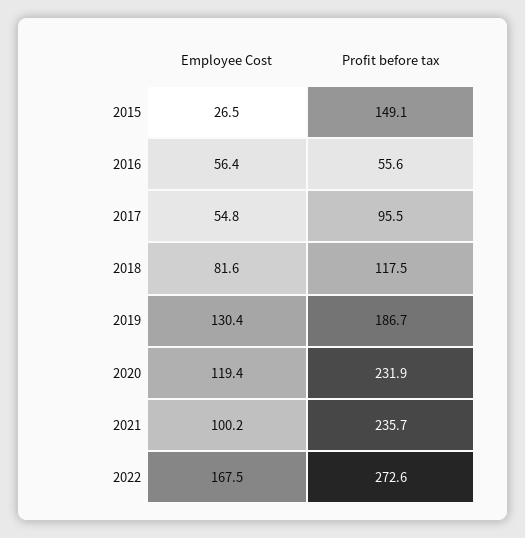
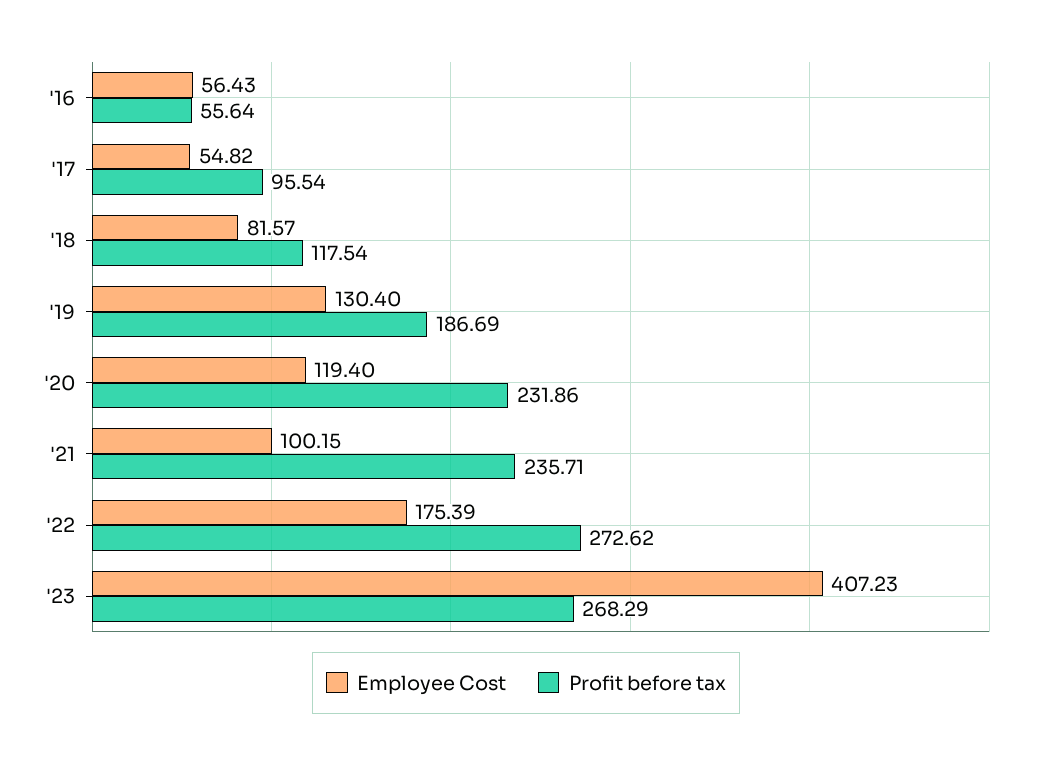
Employee Cost, 2015: 26.5 -> none
Profit before tax, 2015: 149.1 -> none
Employee Cost, 2022: 167.5 -> 175.39
Employee Cost, '23: none -> 407.23
Profit before tax, '23: none -> 268.29

